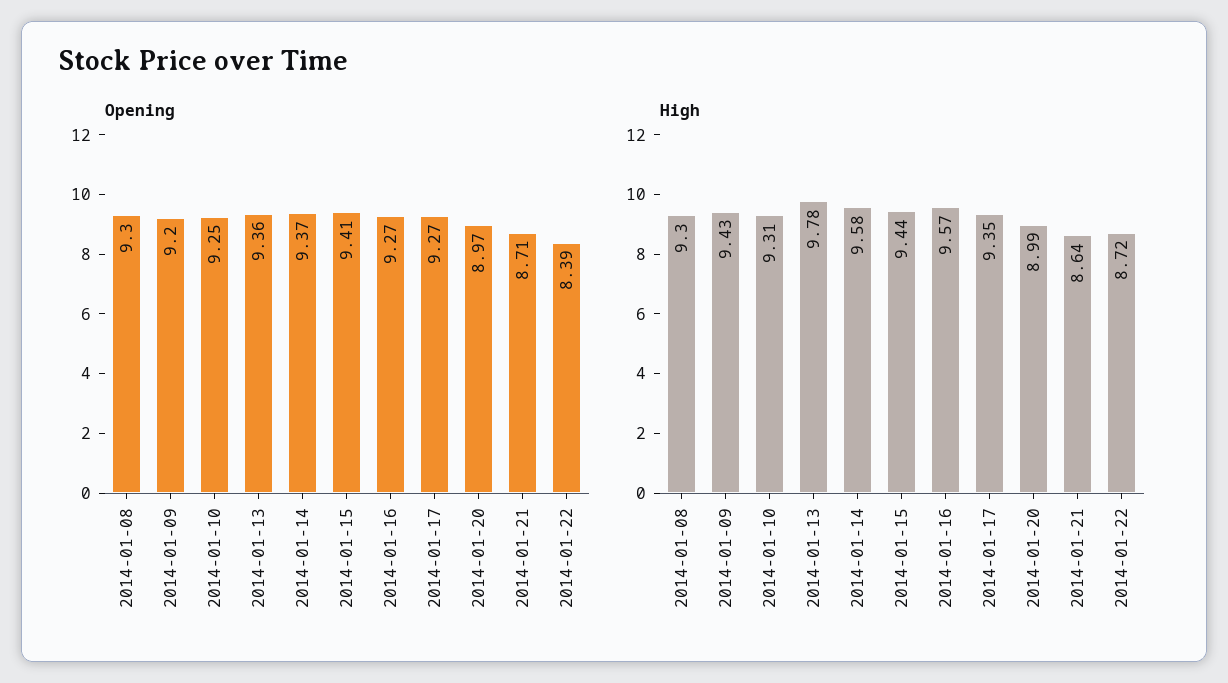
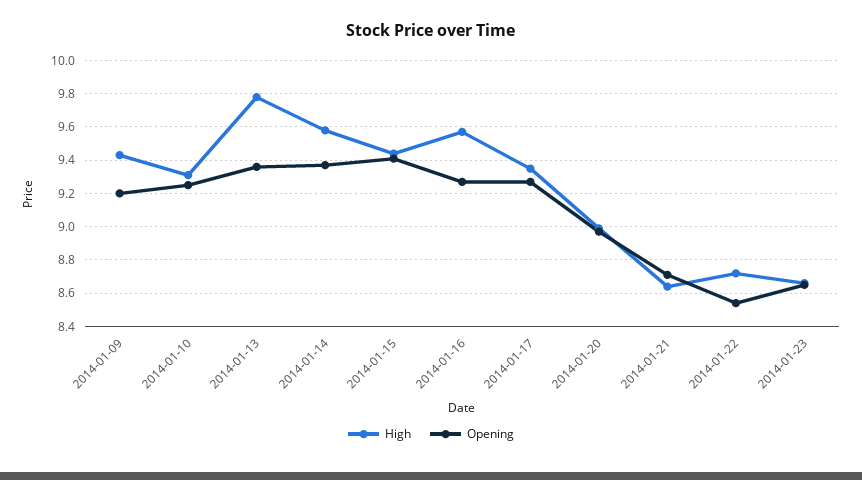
Opening, 2014-01-08: 9.3 -> none
Opening, 2014-01-22: 8.39 -> 8.55
High, 2014-01-08: 9.3 -> none
High, 2014-01-23: none -> 8.65
Opening, 2014-01-23: none -> 8.65

